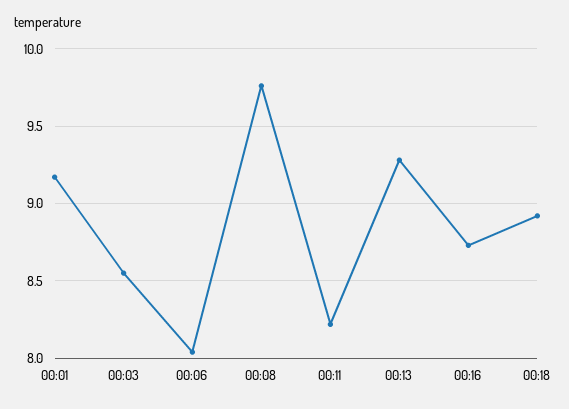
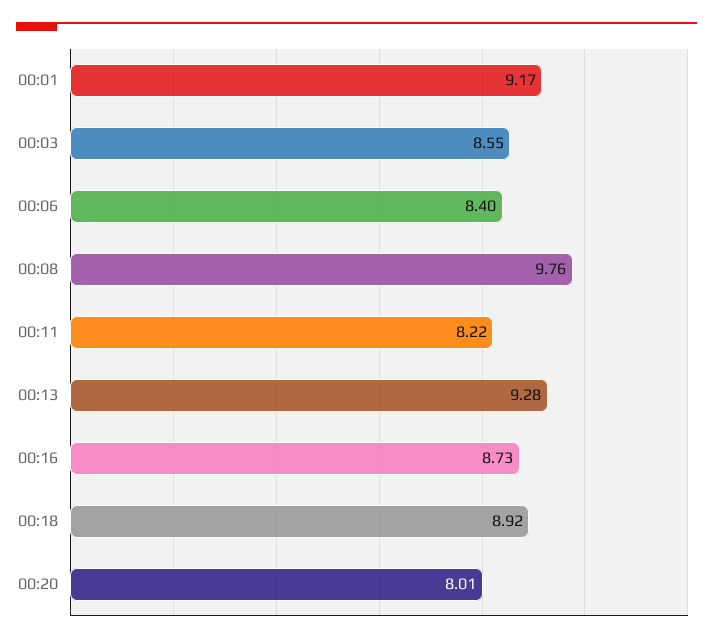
00:06: 8.05 -> 8.4
00:20: none -> 8.01

